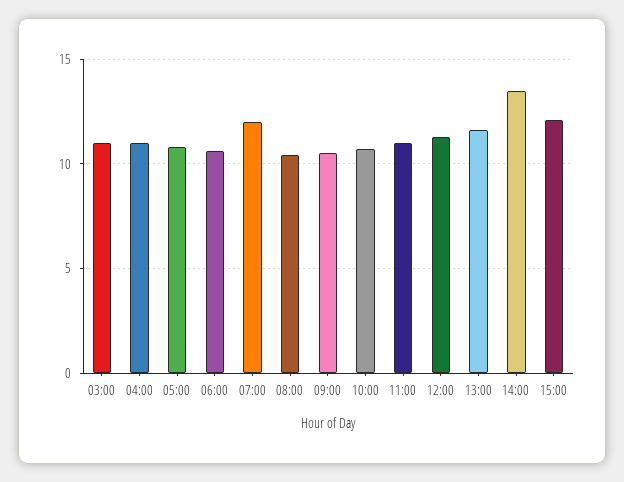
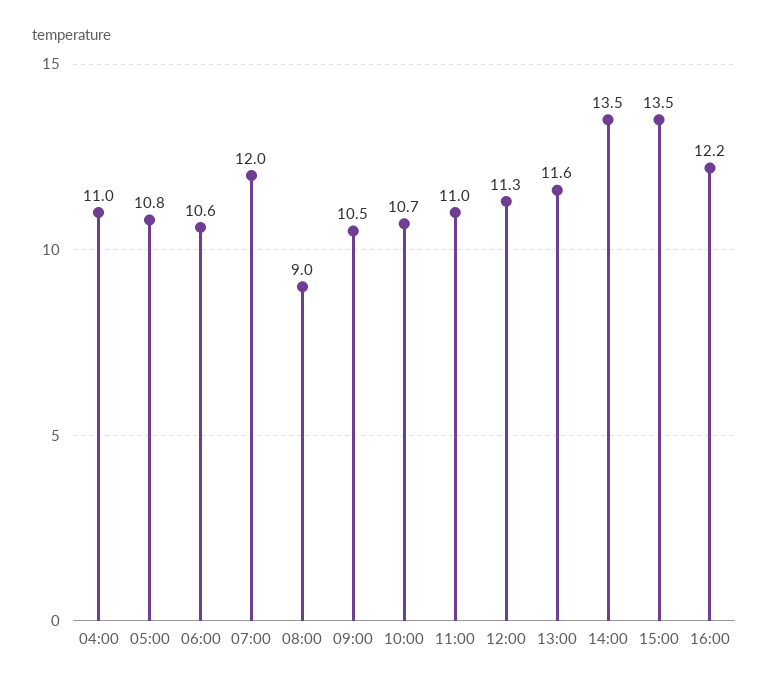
03:00: 11 -> none
08:00: 10.5 -> 9
15:00: 12 -> 13.5
16:00: none -> 12.2

